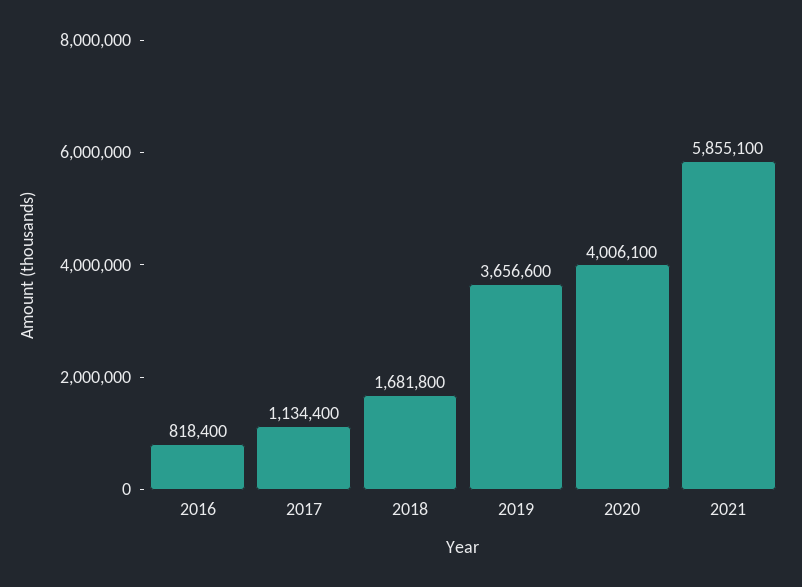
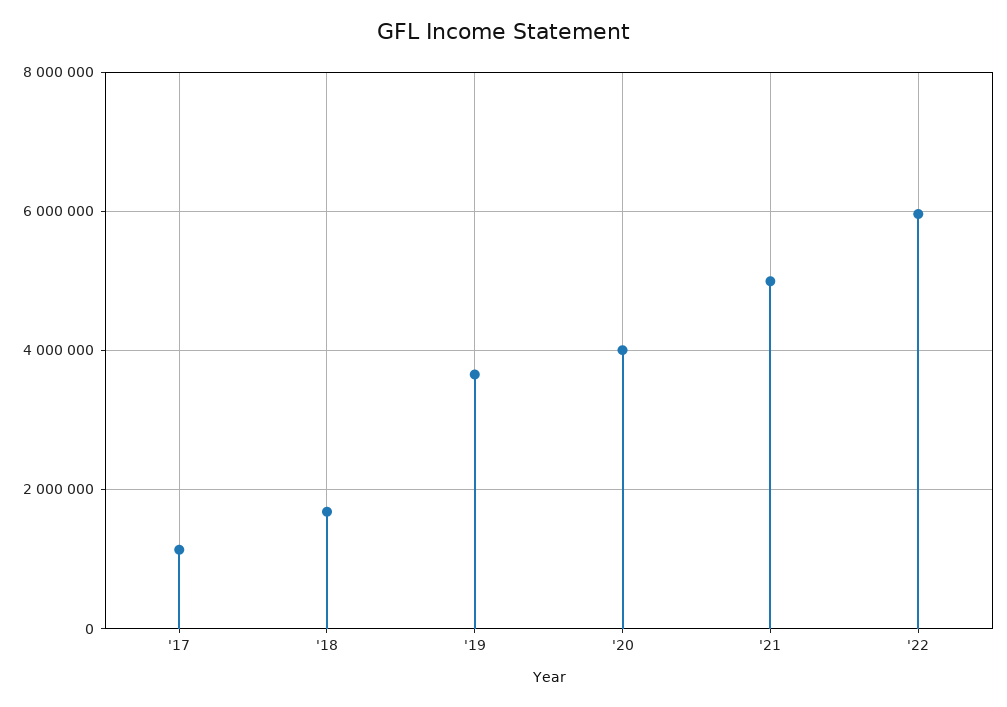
2016: 818400 -> none
2021: 5855100 -> 5000000
'22: none -> 6000000

